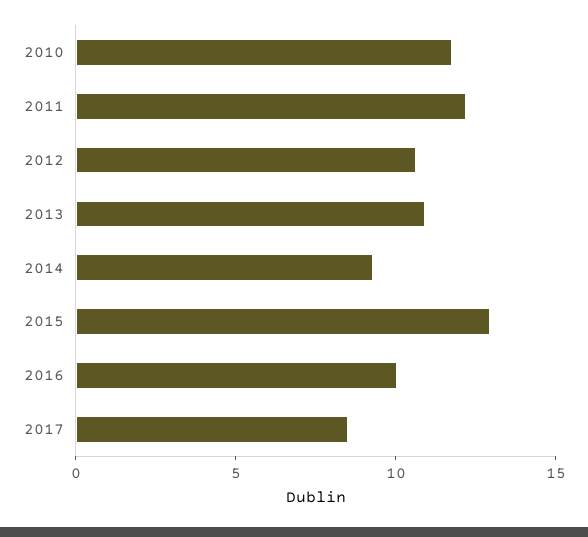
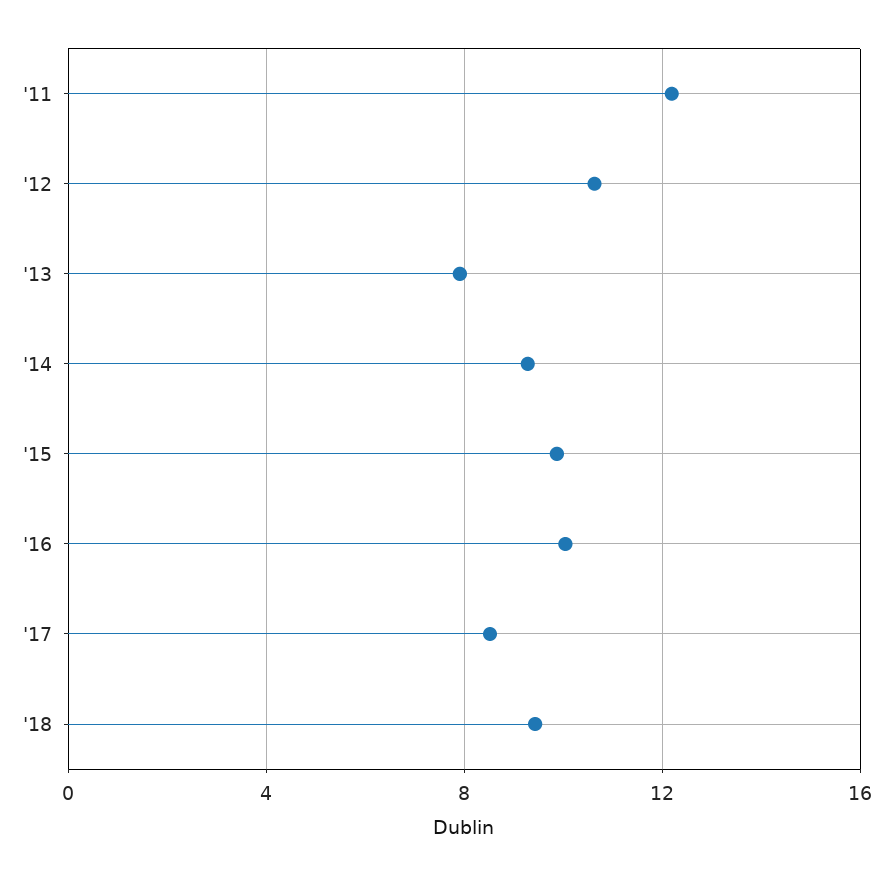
2010: 12 -> none
2013: 11 -> 8
2015: 13 -> 10
'18: none -> 9.5

